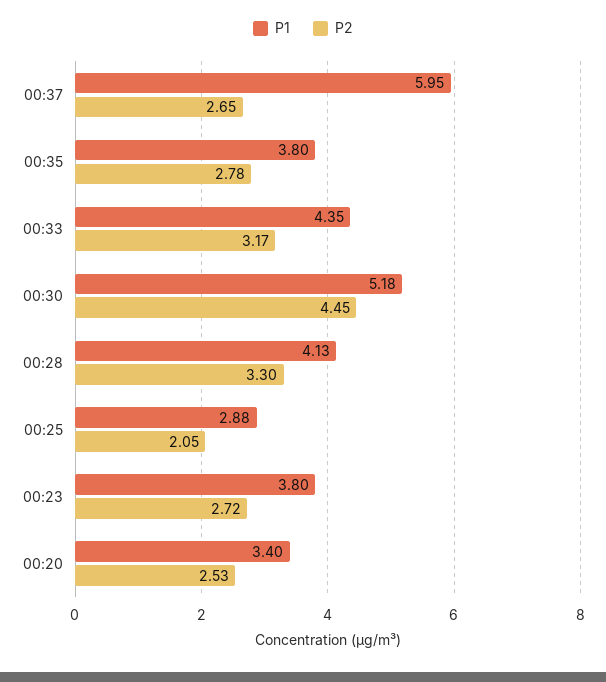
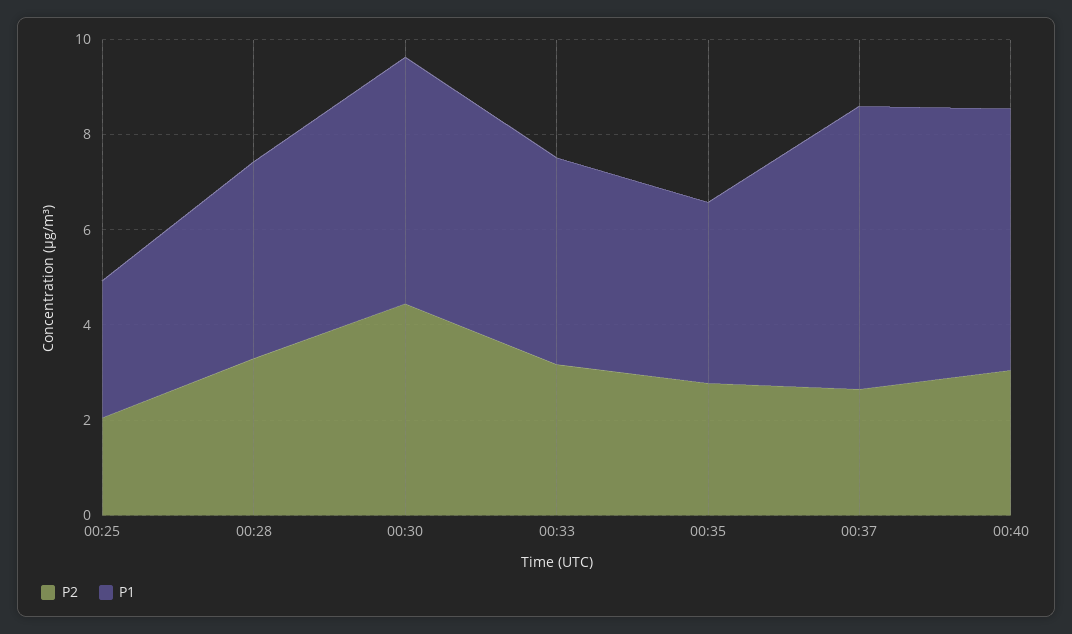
P1, 00:23: 3.8 -> none
P2, 00:23: 2.72 -> none
P1, 00:20: 3.4 -> none
P2, 00:20: 2.53 -> none
P2, 00:40: none -> 3
P1, 00:40: none -> 5.5

